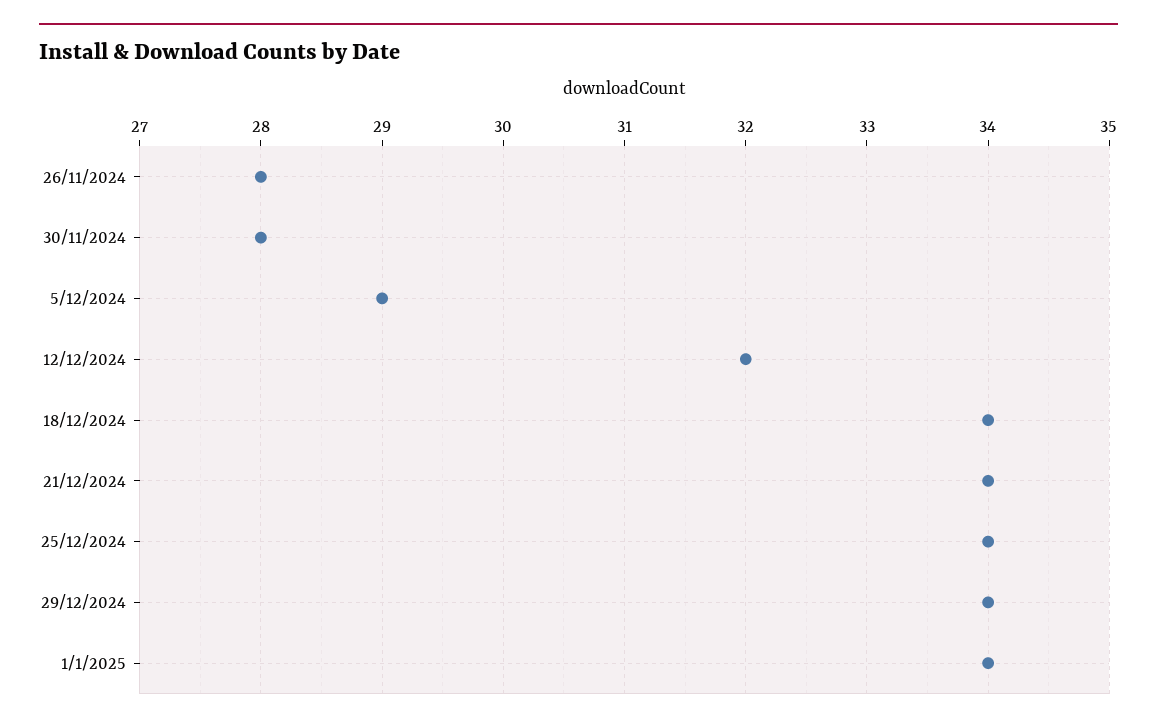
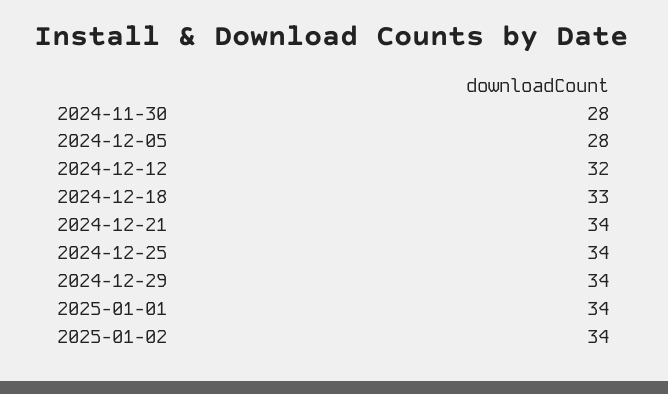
26/11/2024: 28 -> none
5/12/2024: 29 -> 28
18/12/2024: 34 -> 33
2025-01-02: none -> 34

